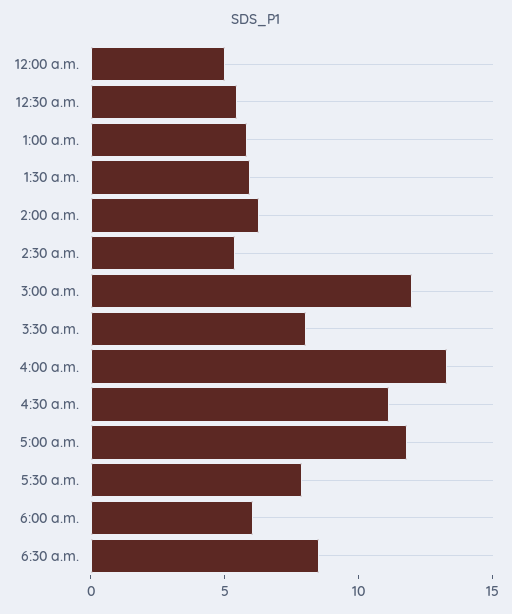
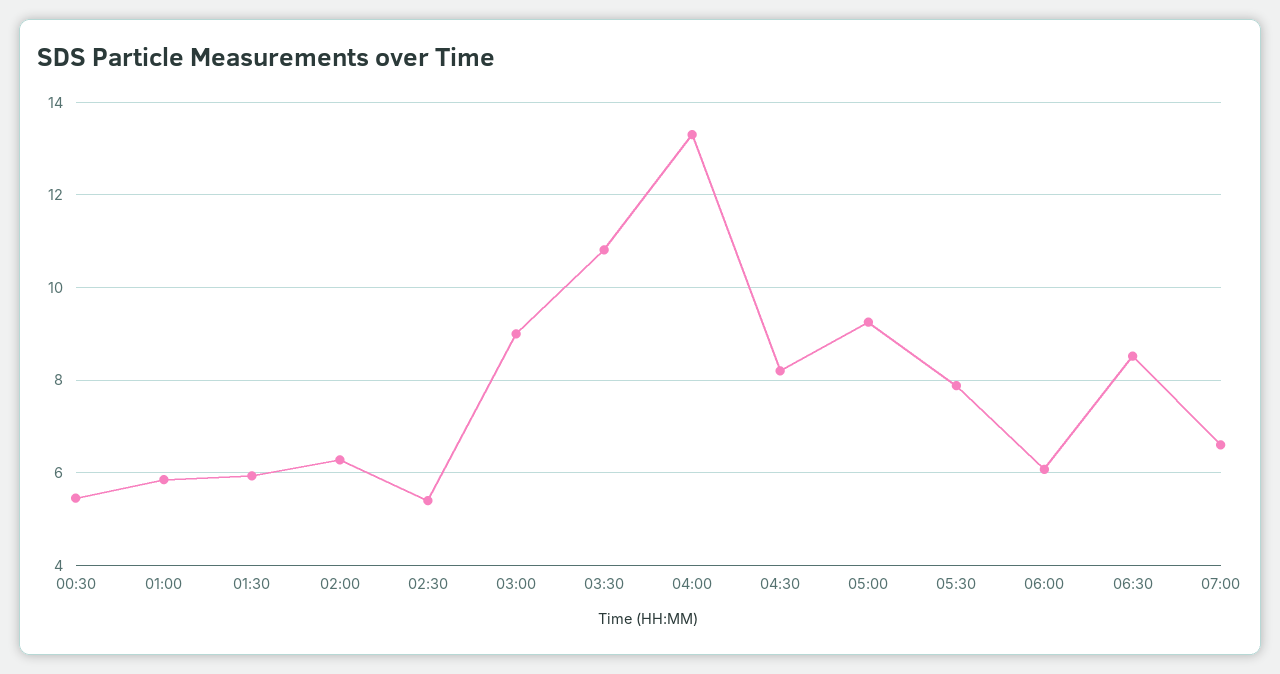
12:00 a.m.: 5 -> none
3:00 a.m.: 12 -> 9
3:30 a.m.: 8 -> 10.8
4:30 a.m.: 11 -> 8.2
5:00 a.m.: 12 -> 9.2
07:00: none -> 6.6

